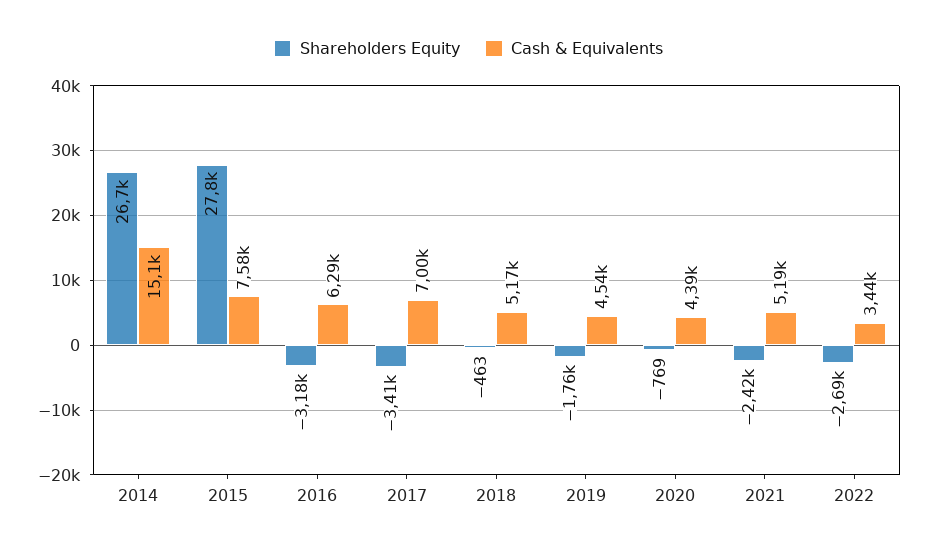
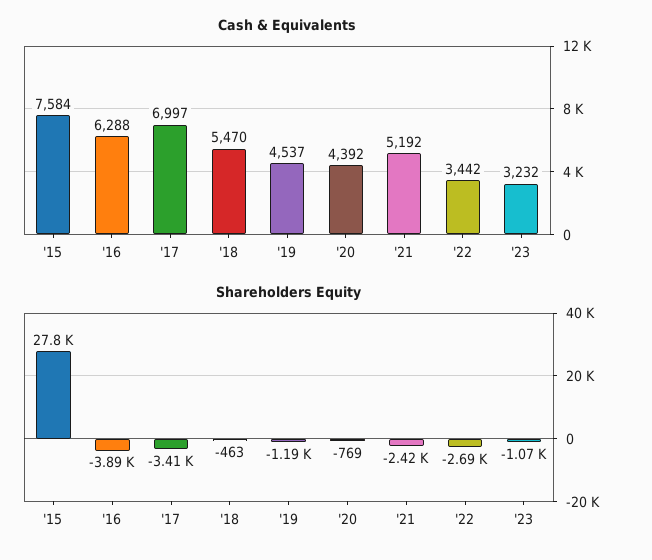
Shareholders Equity, 2014: 26700 -> none
Cash & Equivalents, 2014: 15100 -> none
Shareholders Equity, 2016: -3180 -> -3890
Cash & Equivalents, 2018: 5170 -> 5470
Shareholders Equity, 2019: -1760 -> -1190
Cash & Equivalents, '23: none -> 3232
Shareholders Equity, '23: none -> -1070

